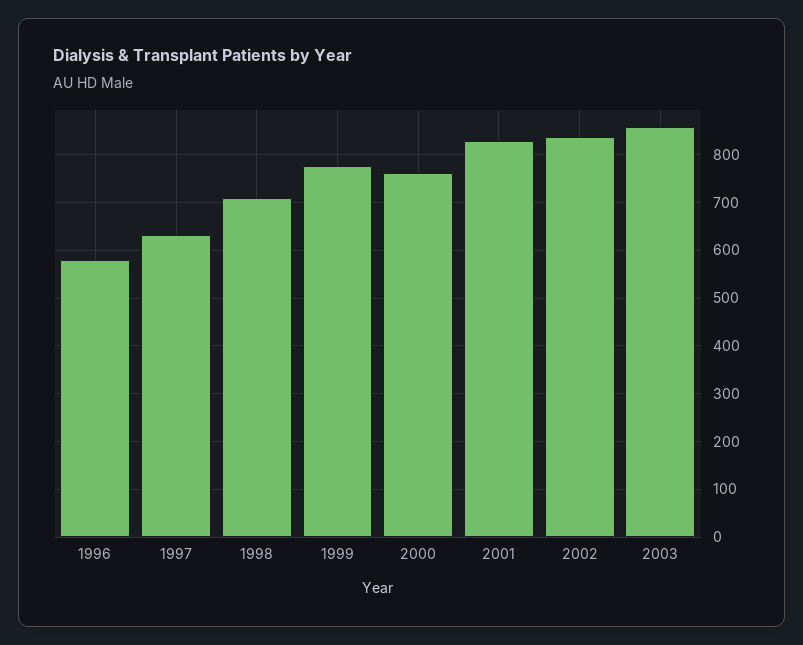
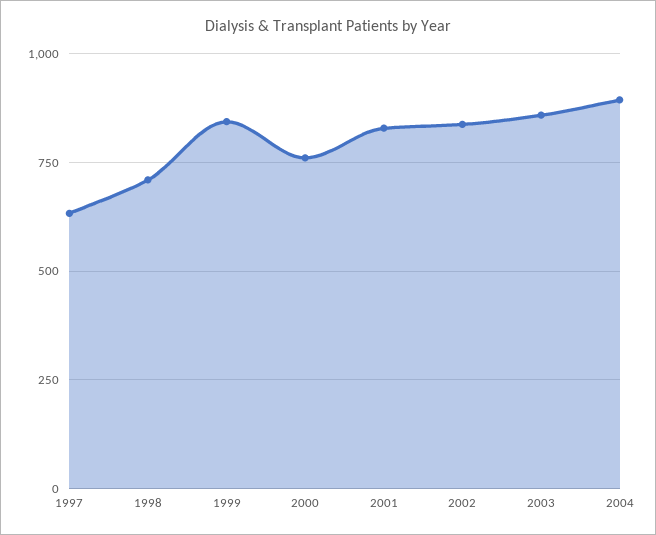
1996: 580 -> none
1999: 780 -> 850
2004: none -> 900

